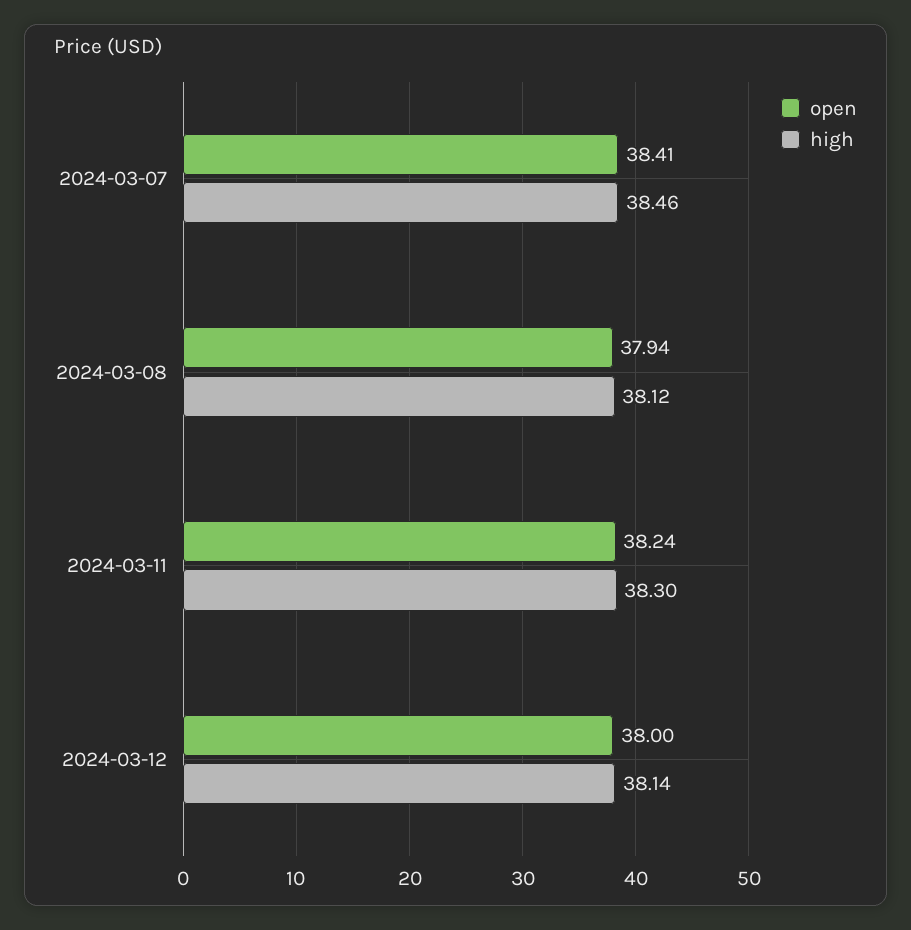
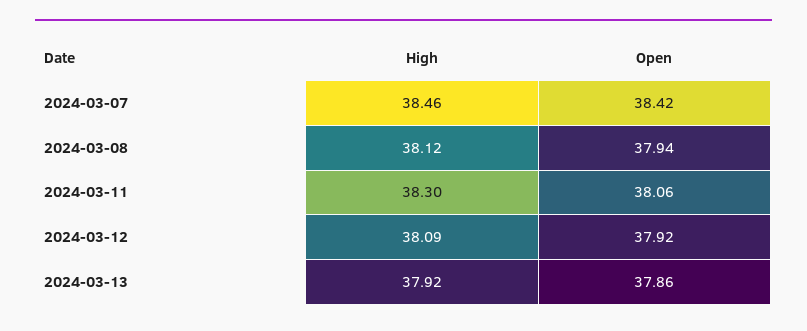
open, 2024-03-07: 38.41 -> 38.42
open, 2024-03-11: 38.24 -> 38.06
open, 2024-03-12: 38 -> 37.92
high, 2024-03-12: 38.14 -> 38.09
high, 2024-03-13: none -> 37.92
open, 2024-03-13: none -> 37.86

